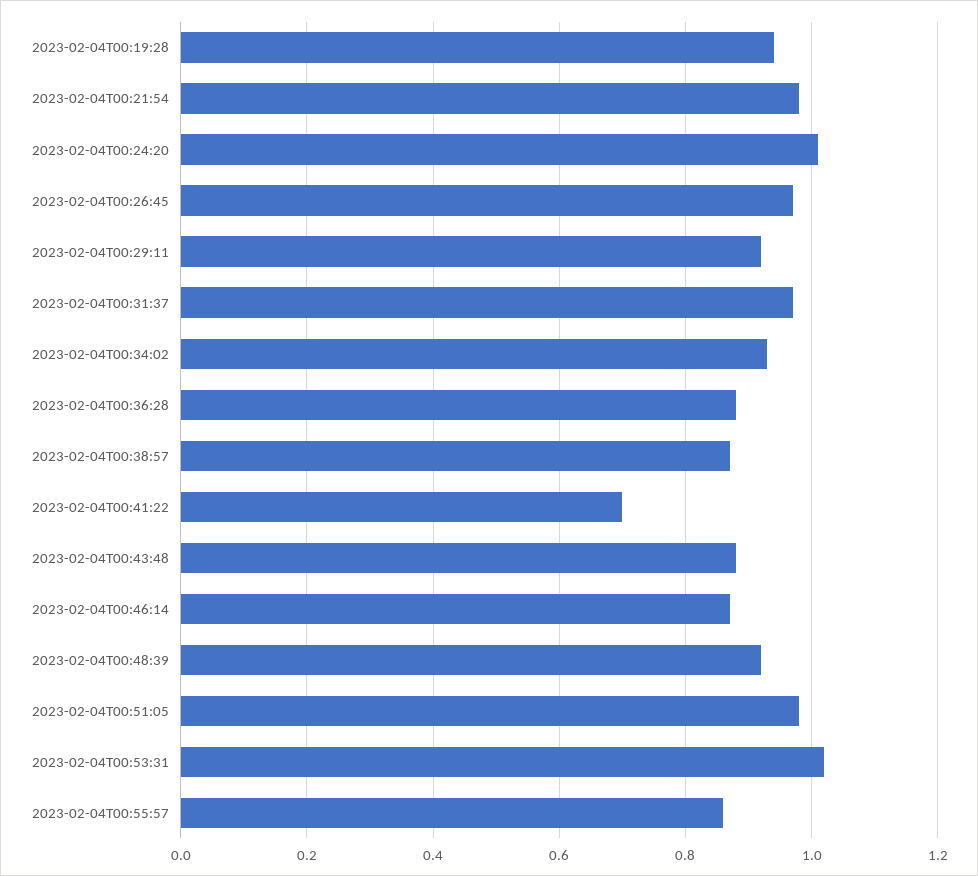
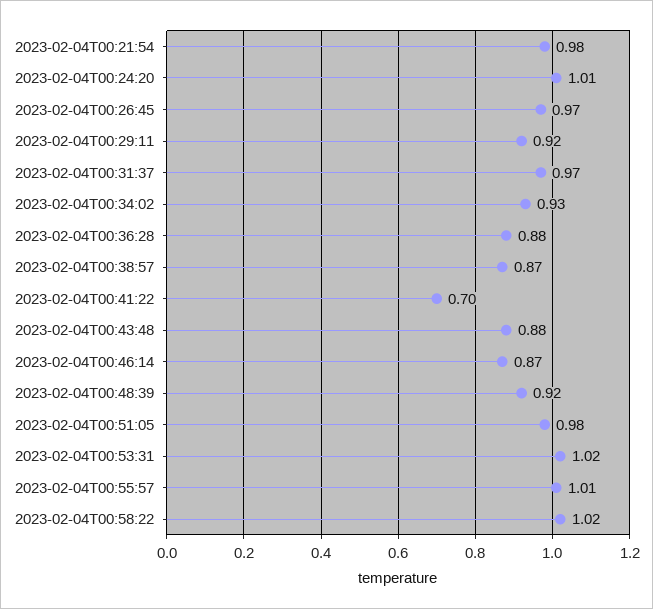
2023-02-04T00:19:28: 0.95 -> none
2023-02-04T00:55:57: 0.85 -> 1.01
2023-02-04T00:58:22: none -> 1.02

